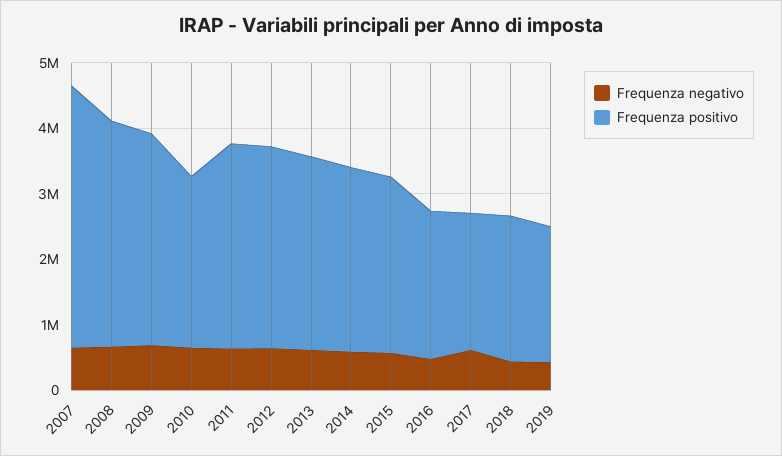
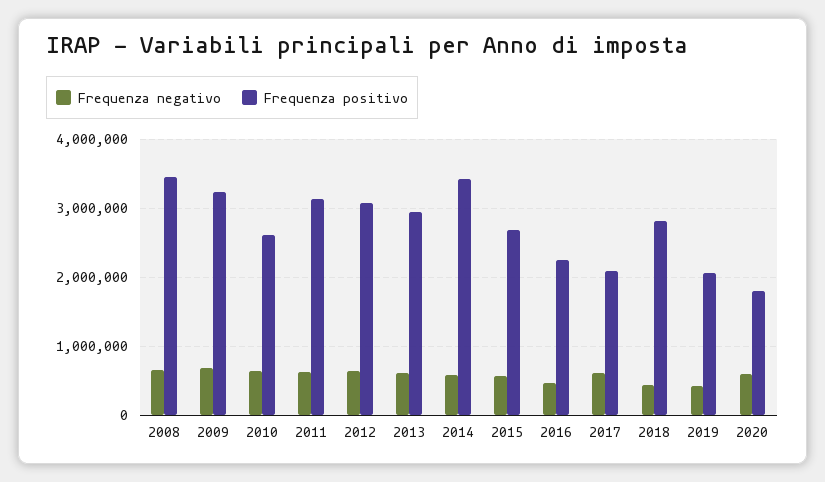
Frequenza negativo, 2007: 600000 -> none
Frequenza positivo, 2007: 4000000 -> none
Frequenza positivo, 2014: 2800000 -> 3400000
Frequenza positivo, 2018: 2200000 -> 2800000
Frequenza negativo, 2020: none -> 600000
Frequenza positivo, 2020: none -> 1800000

